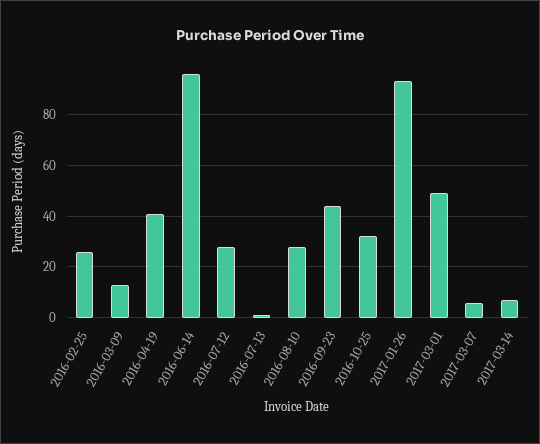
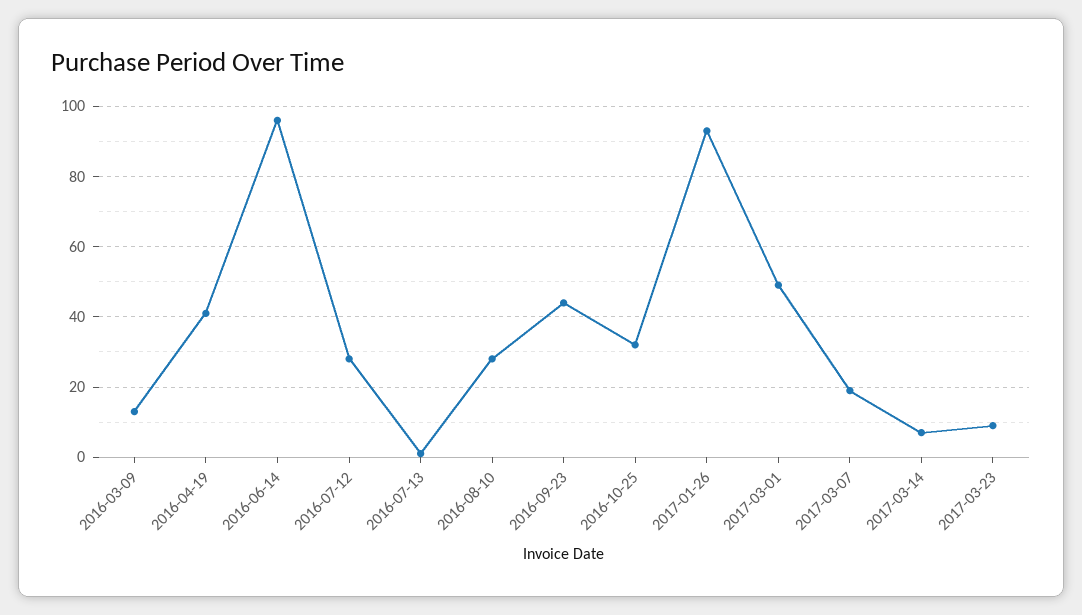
2016-02-25: 25 -> none
2017-03-07: 5 -> 20
2017-03-23: none -> 10

